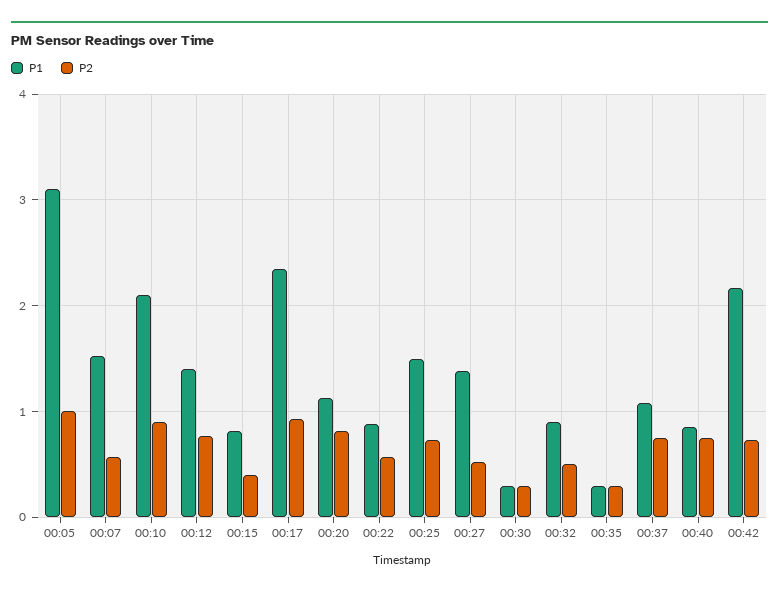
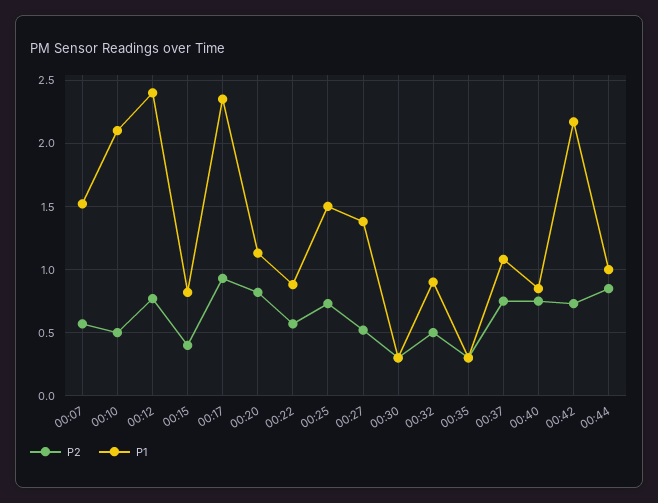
P1, 00:05: 3.1 -> none
P2, 00:05: 1 -> none
P2, 00:10: 0.9 -> 0.5
P1, 00:12: 1.4 -> 2.4
P2, 00:44: none -> 0.85
P1, 00:44: none -> 1

